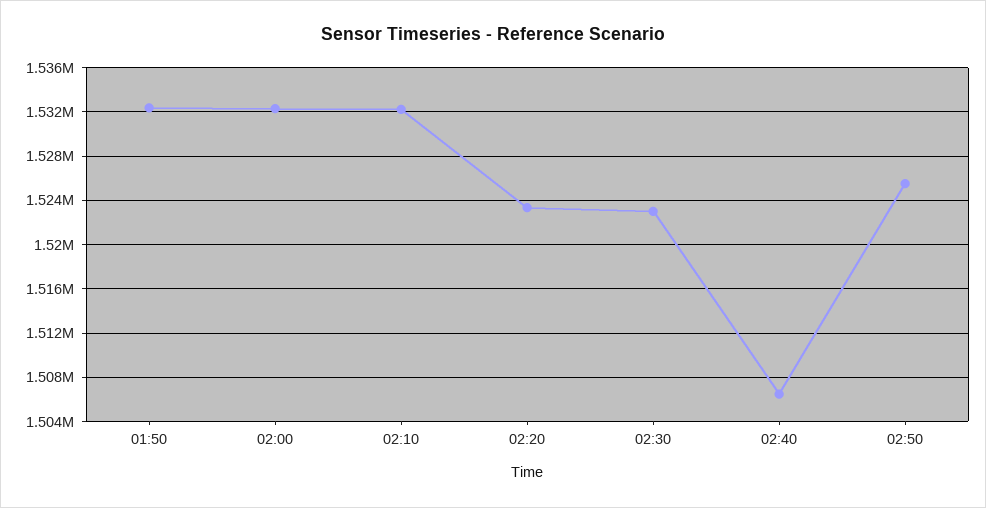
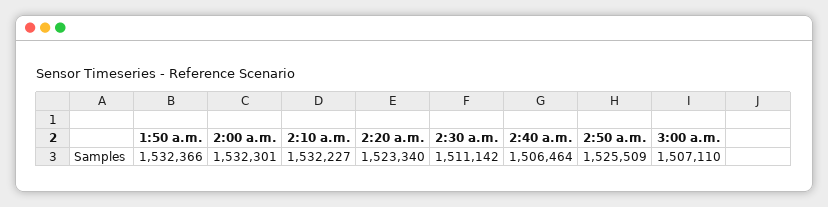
02:30: 1523000 -> 1511142
3:00 a.m.: none -> 1507110

